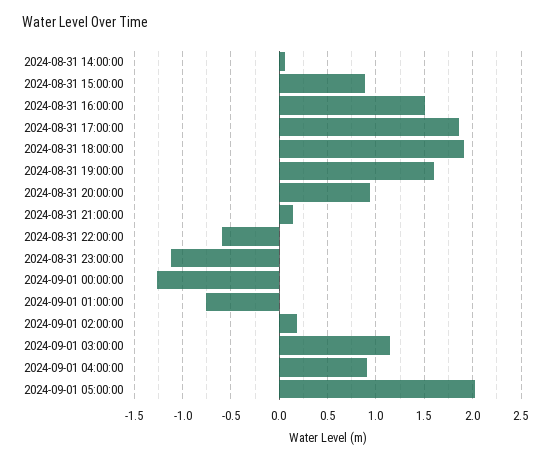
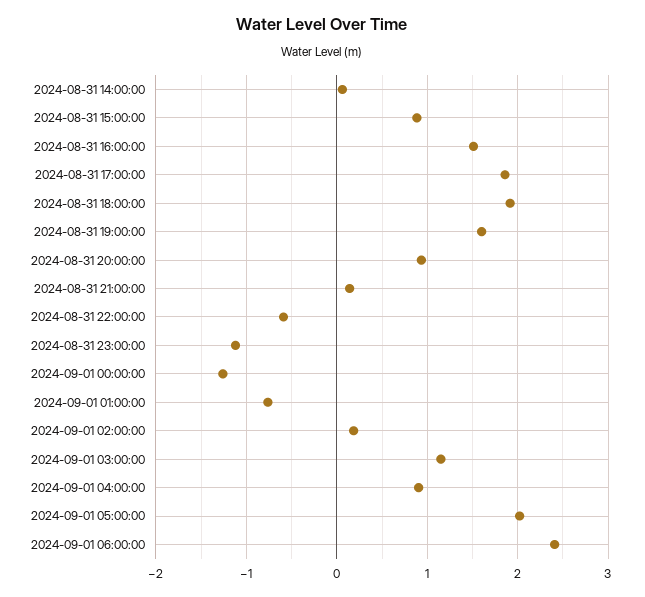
2024-09-01 06:00:00: none -> 2.4

